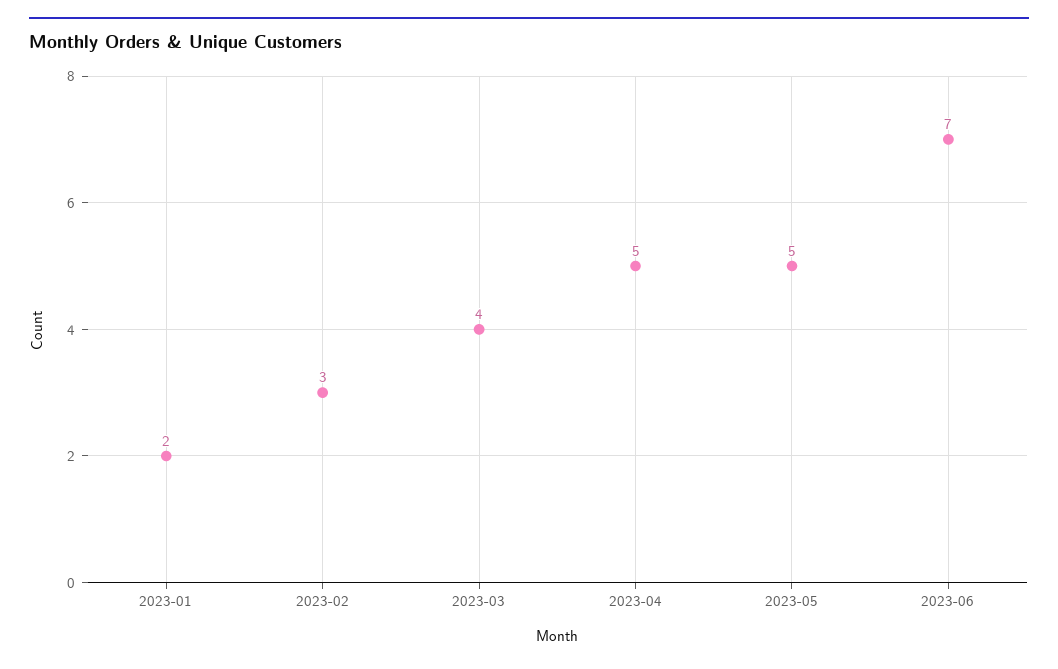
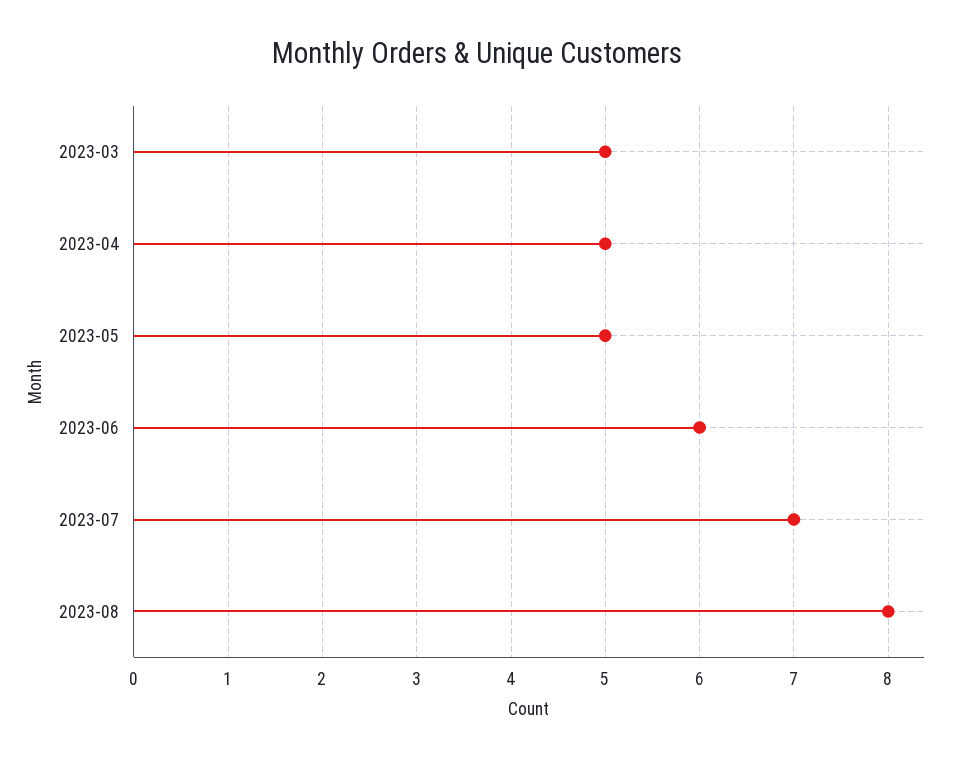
2023-01: 2 -> none
2023-02: 3 -> none
2023-03: 4 -> 5
2023-06: 7 -> 6
2023-07: none -> 7
2023-08: none -> 8

